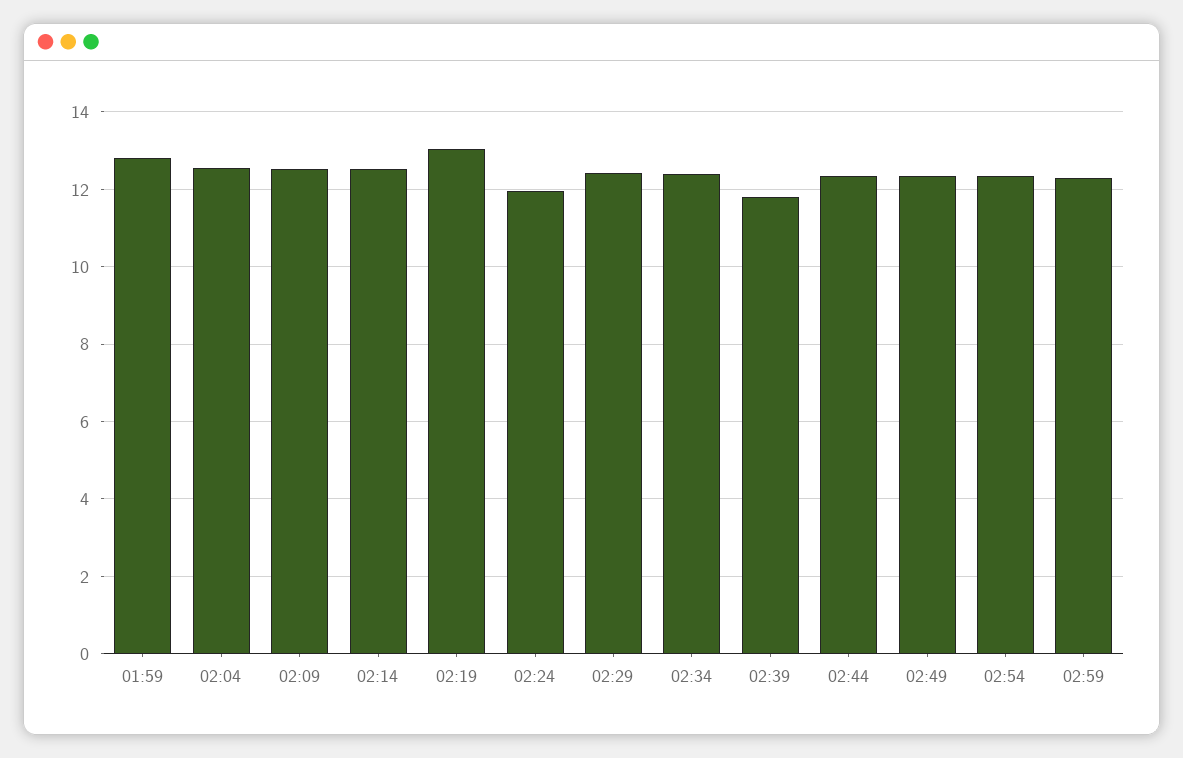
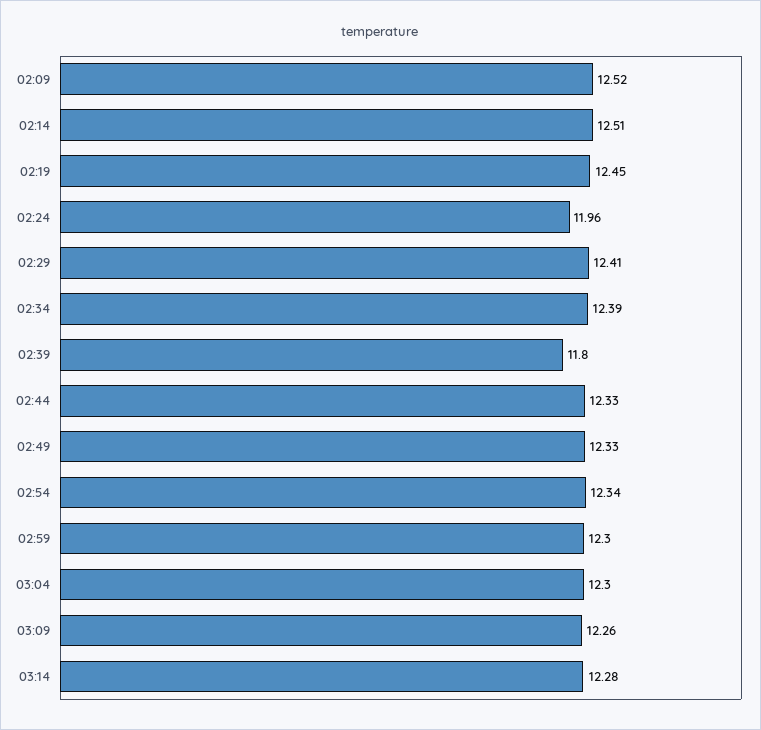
01:59: 12.8 -> none
02:04: 12.6 -> none
02:19: 13 -> 12.45
03:04: none -> 12.3
03:09: none -> 12.26
03:14: none -> 12.28

